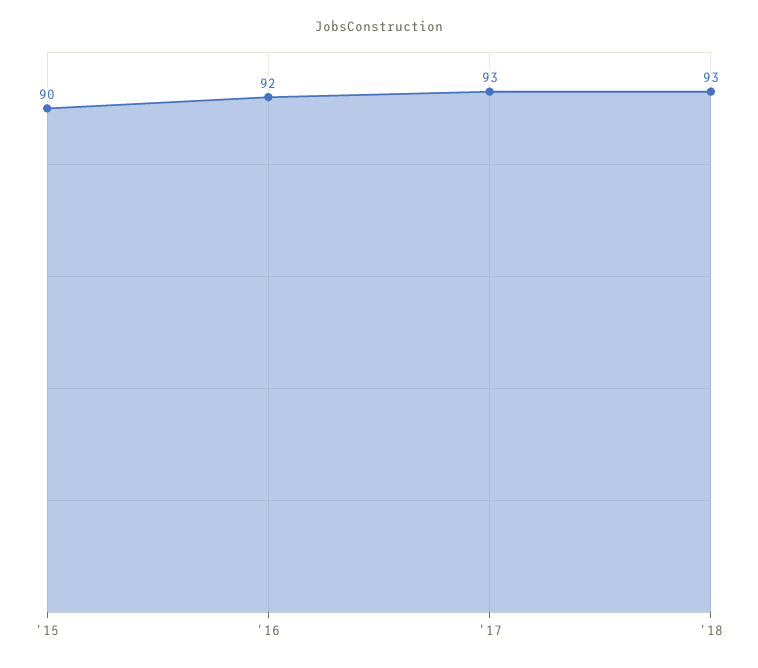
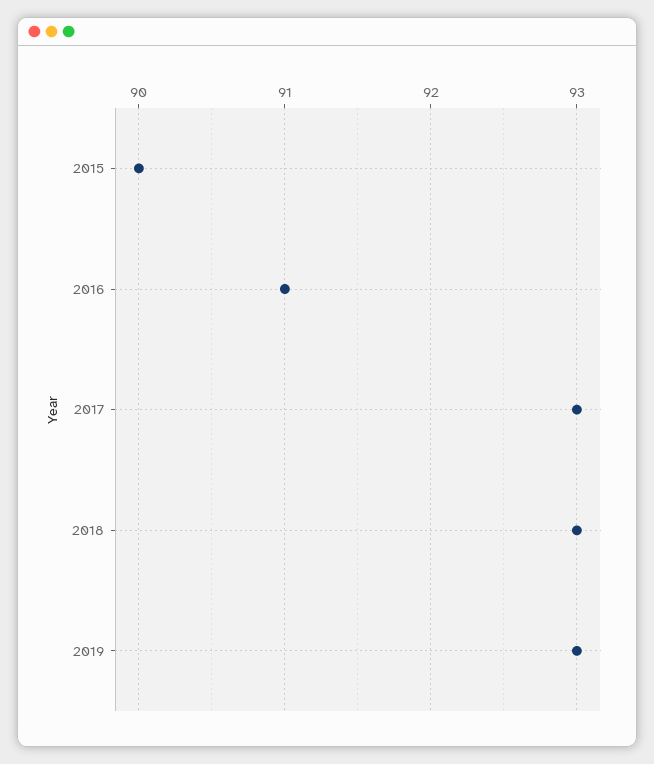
'16: 92 -> 91
2019: none -> 93

